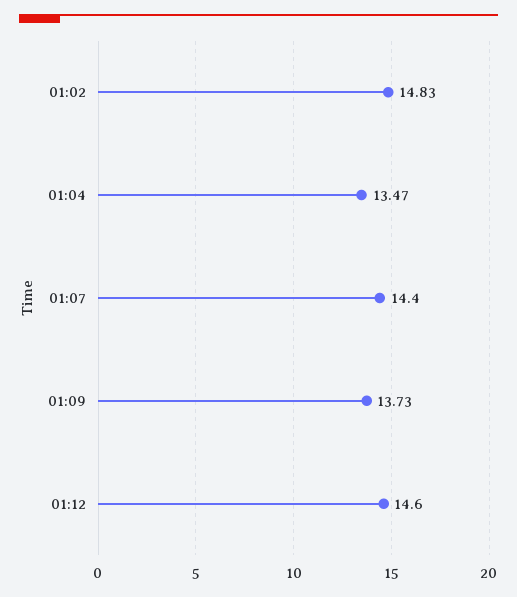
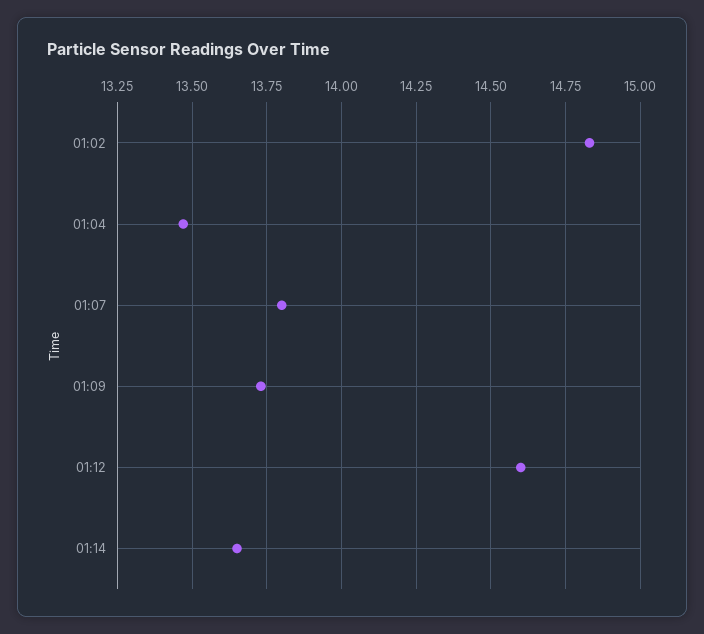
01:07: 14.4 -> 13.8
01:14: none -> 13.65

